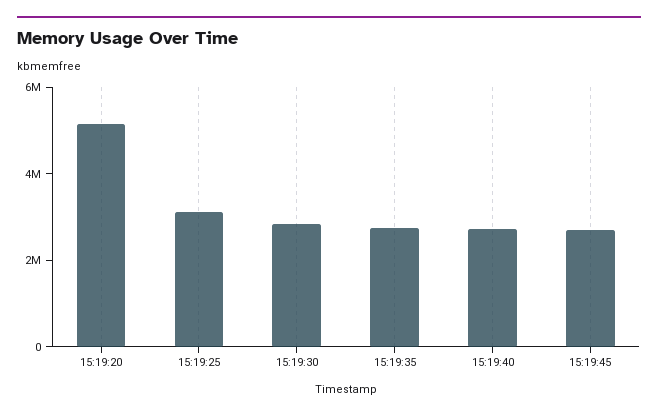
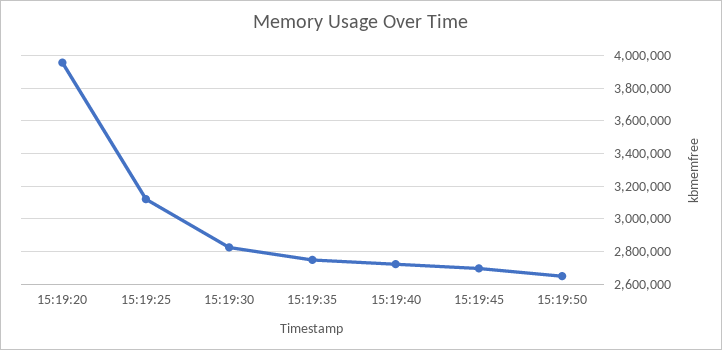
15:19:20: 5000000 -> 3950000
15:19:50: none -> 2650000

